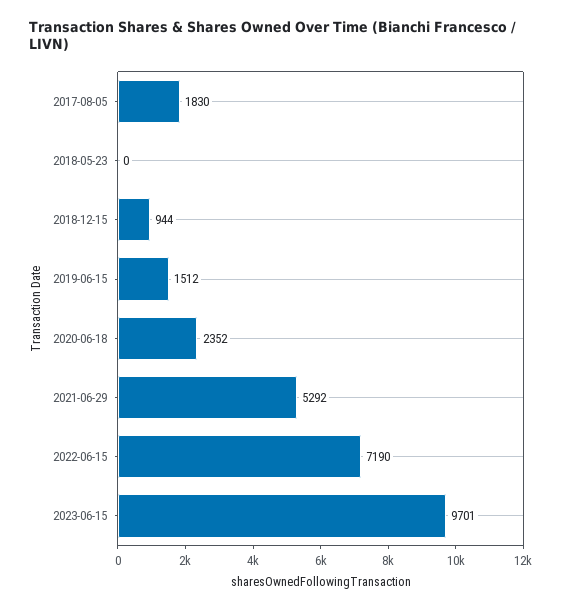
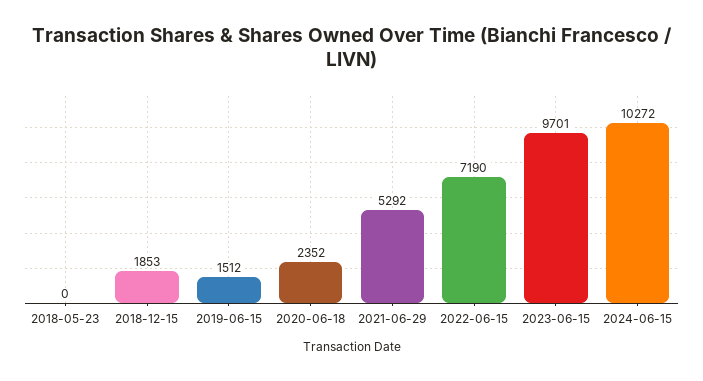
2017-08-05: 1830 -> none
2018-12-15: 944 -> 1853
2024-06-15: none -> 10272

